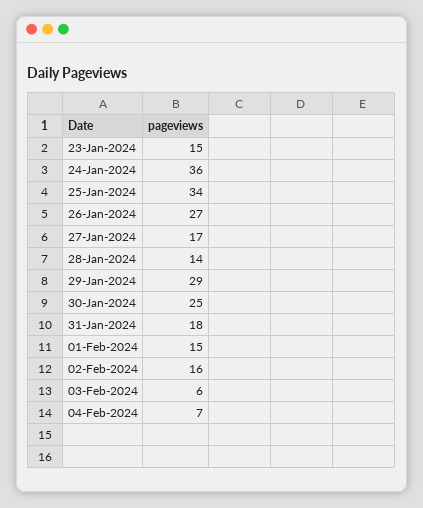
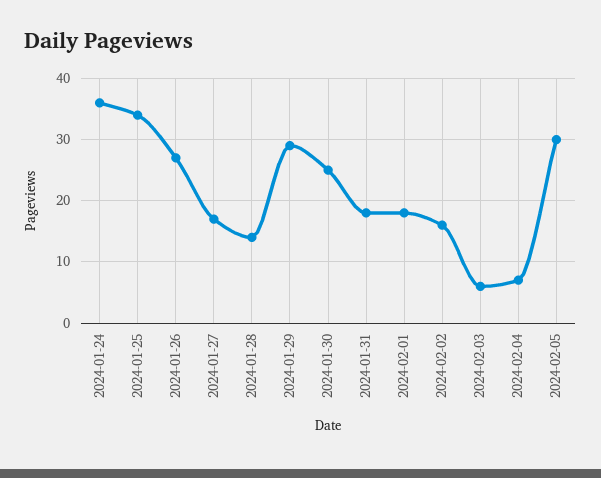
23-Jan-2024: 15 -> none
01-Feb-2024: 15 -> 18
2024-02-05: none -> 30

